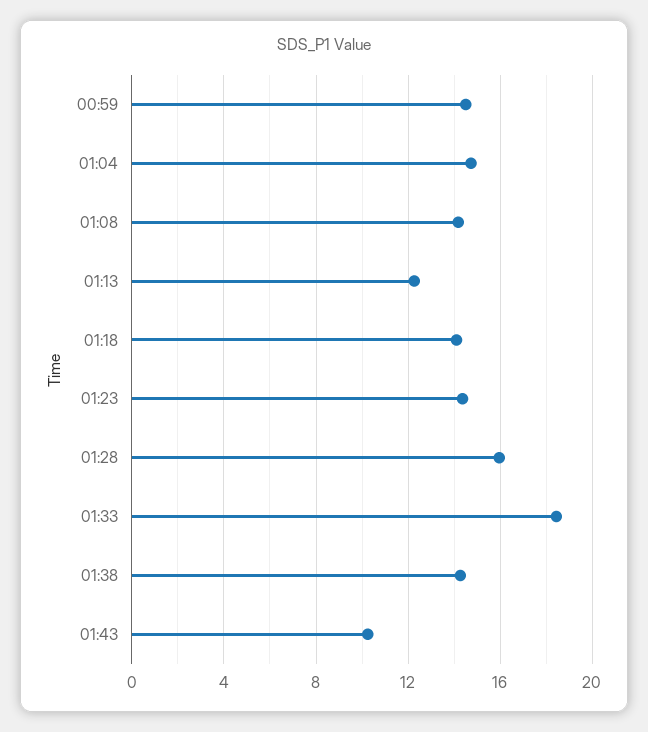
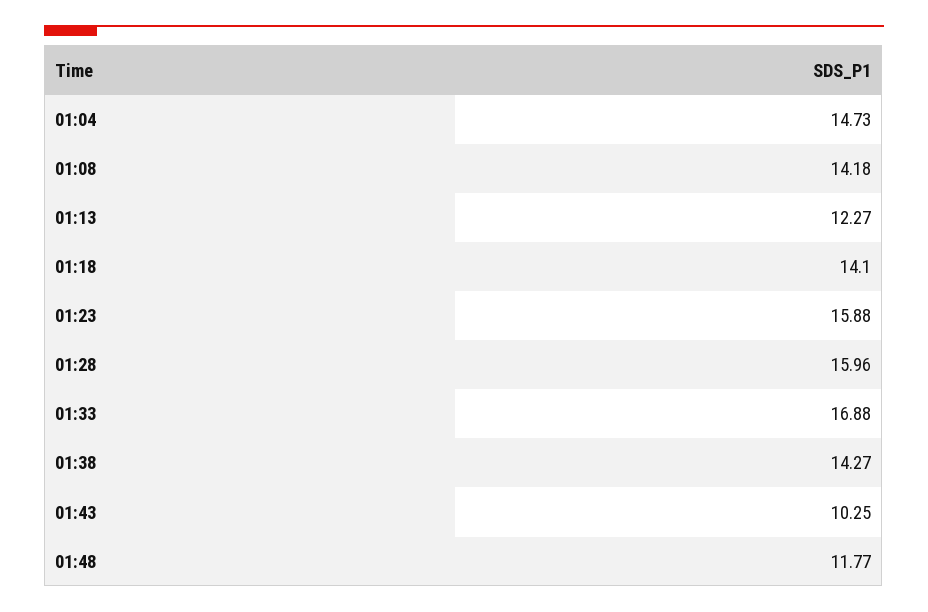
00:59: 14.5 -> none
01:23: 14.5 -> 15.88
01:33: 18.5 -> 16.88
01:48: none -> 11.77

